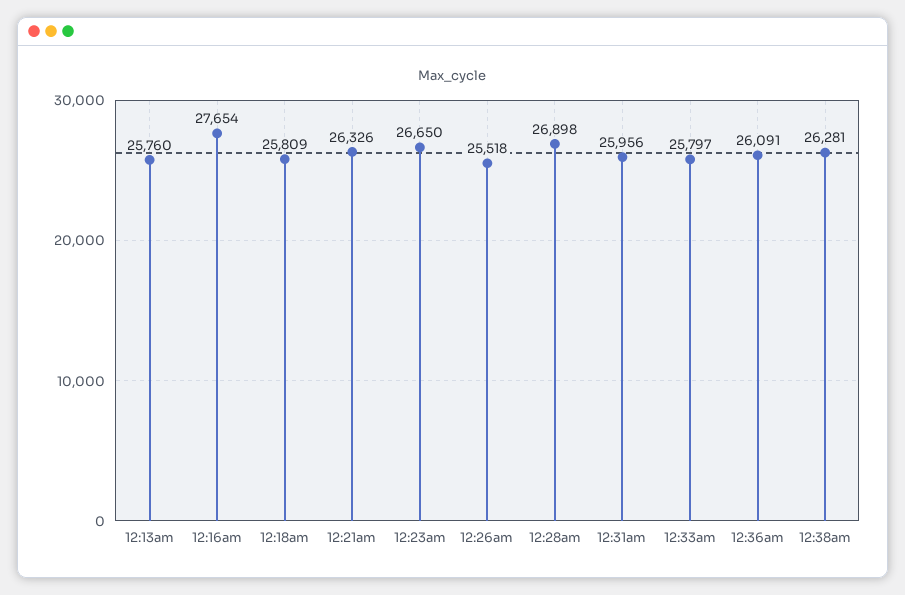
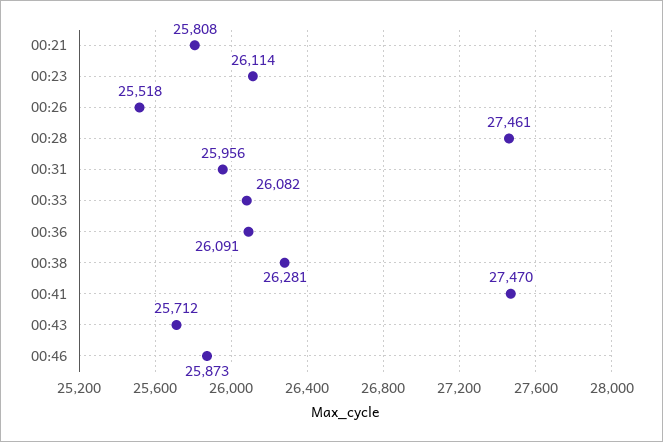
12:13am: 25760 -> none
12:16am: 27654 -> none
12:18am: 25809 -> none
12:21am: 26326 -> 25808
12:23am: 26650 -> 26114
12:28am: 26898 -> 27461
12:33am: 25797 -> 26082
00:41: none -> 27470
00:43: none -> 25712
00:46: none -> 25873

